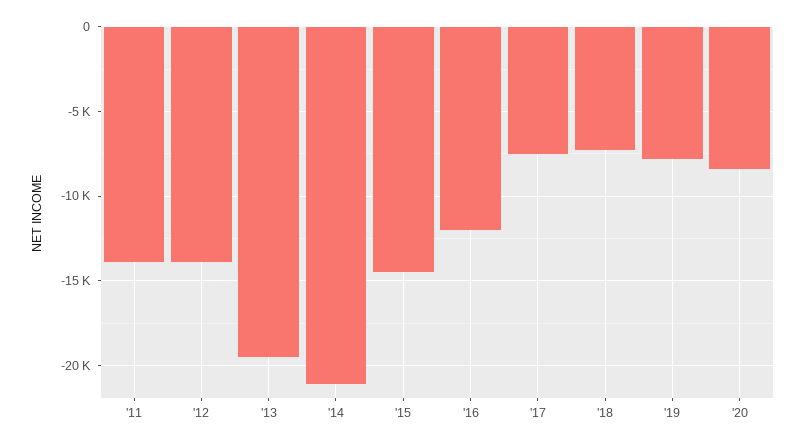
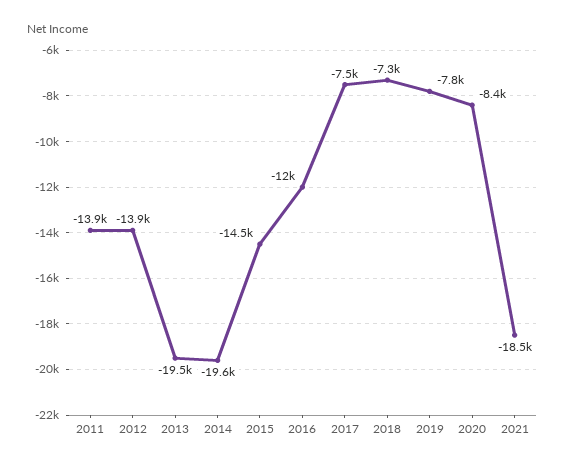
'14: -21000 -> -19600
2021: none -> -18500

